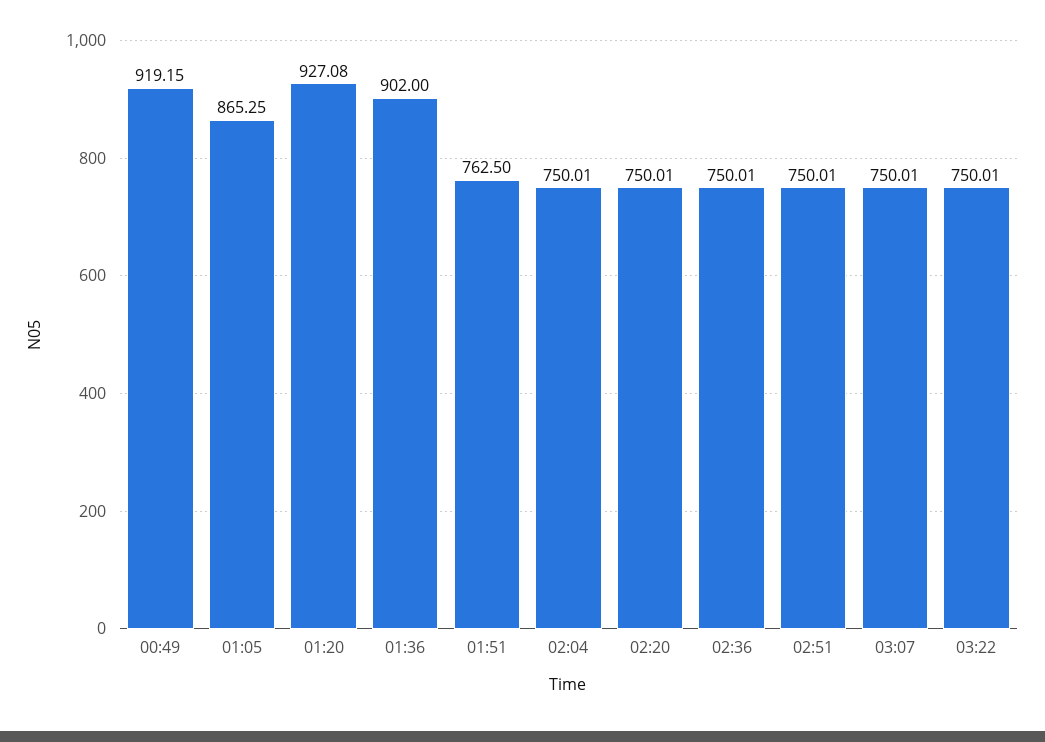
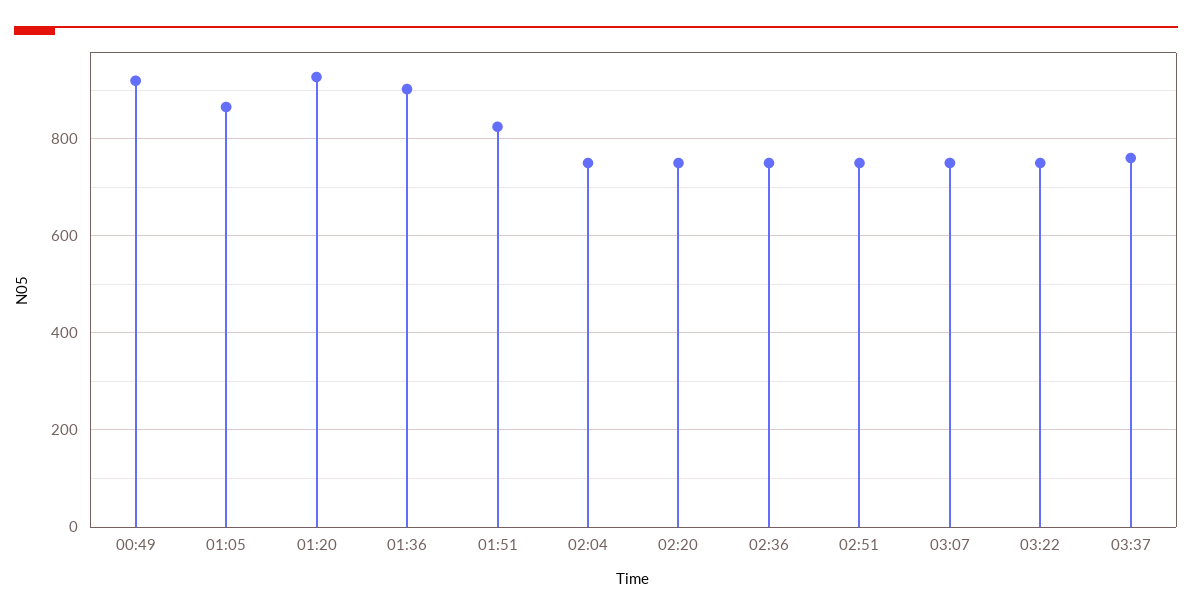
01:51: 762.5 -> 820
03:37: none -> 760

